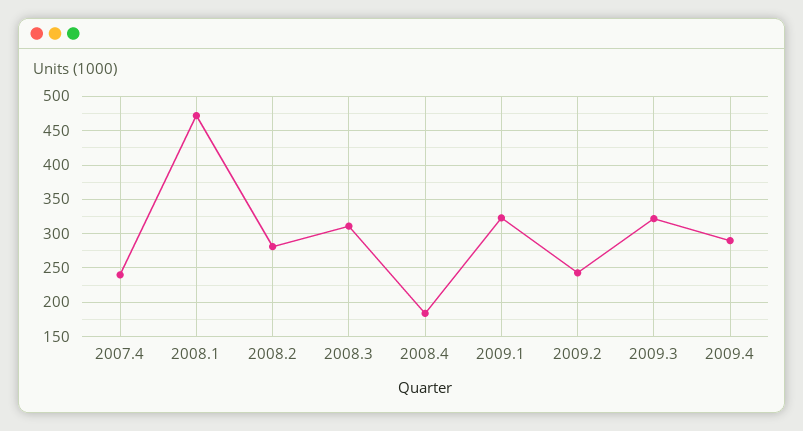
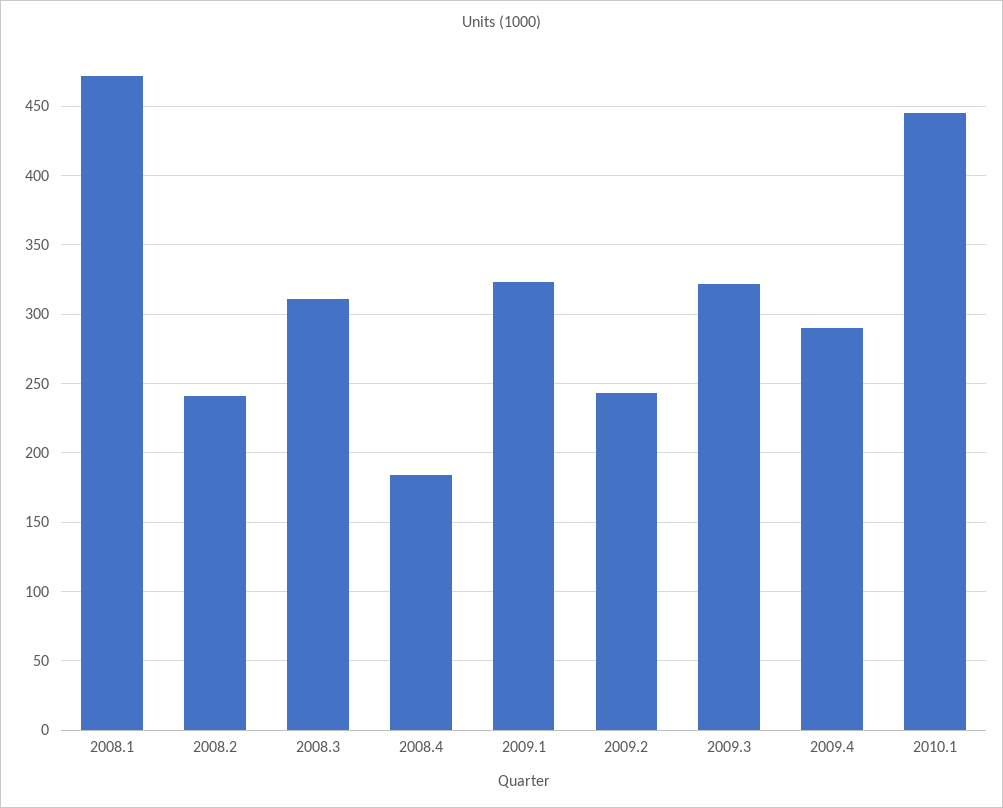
2007.4: 240 -> none
2008.2: 280 -> 240
2010.1: none -> 445

